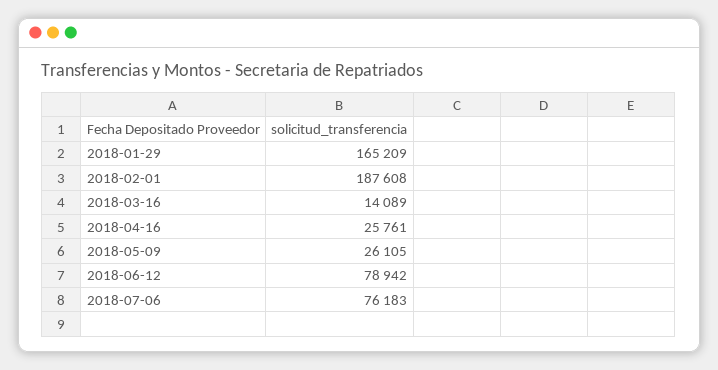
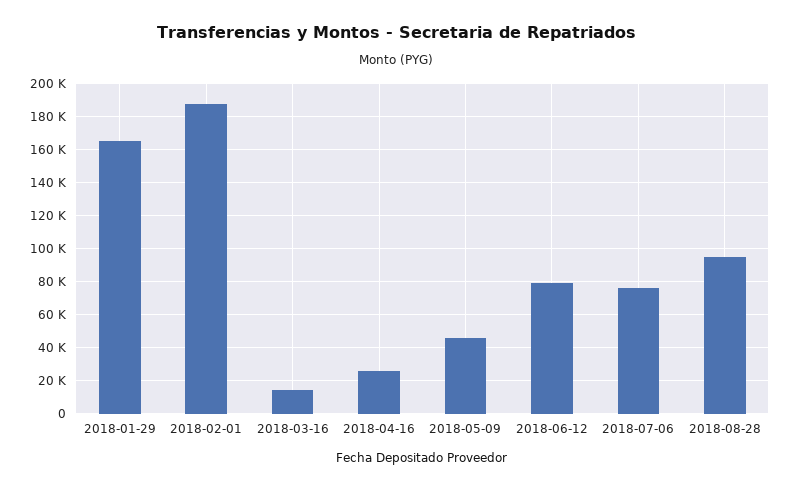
2018-05-09: 26105 -> 45000
2018-08-28: none -> 95000

